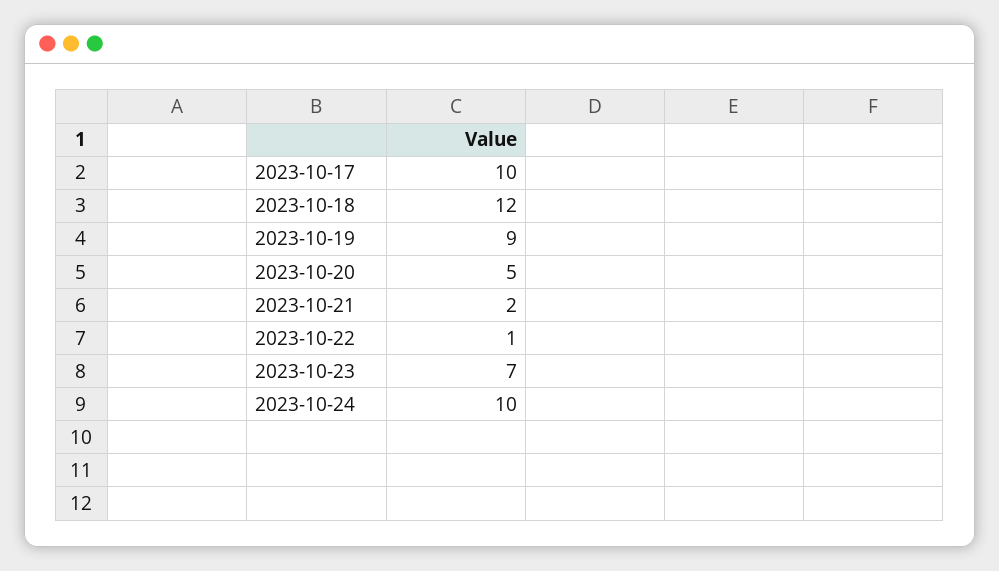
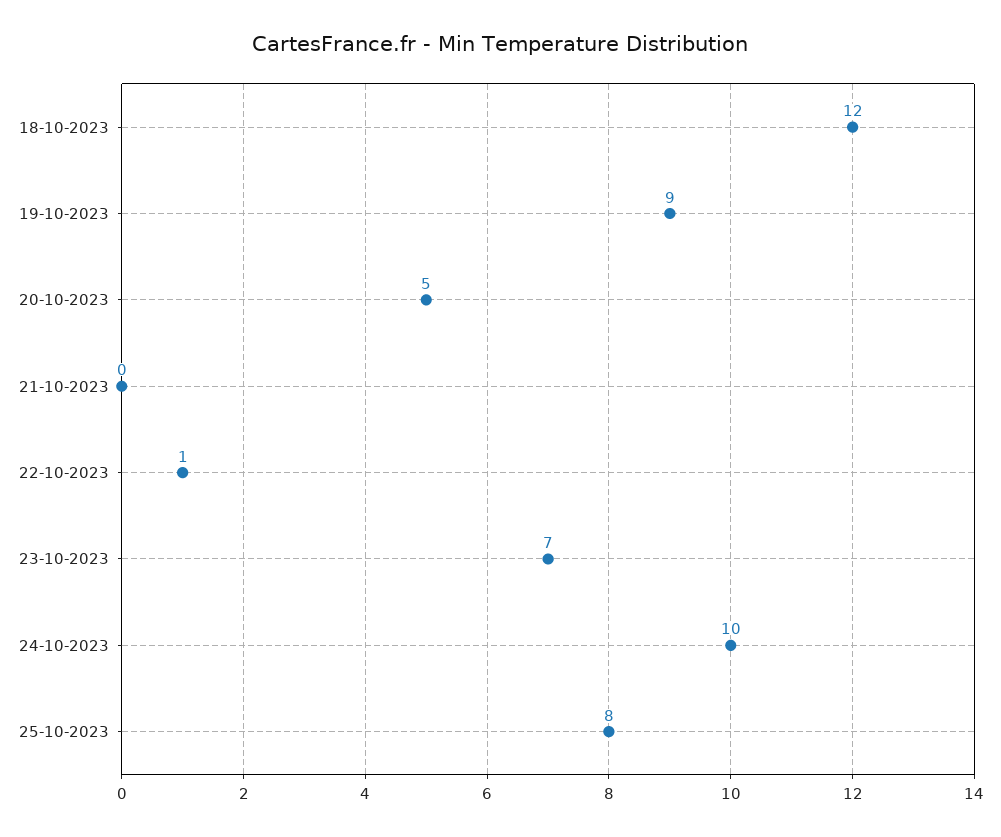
2023-10-17: 10 -> none
2023-10-21: 2 -> 0
25-10-2023: none -> 8

